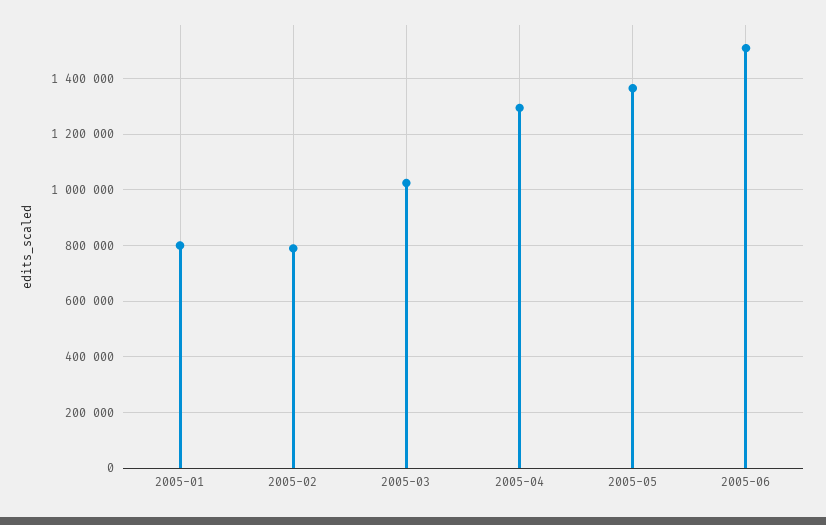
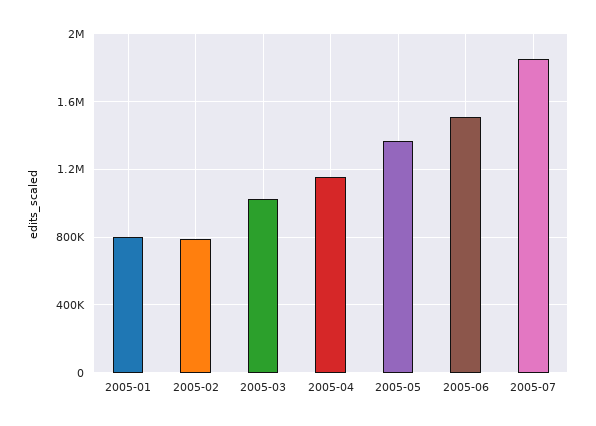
2005-04: 1300000 -> 1150000
2005-07: none -> 1850000

